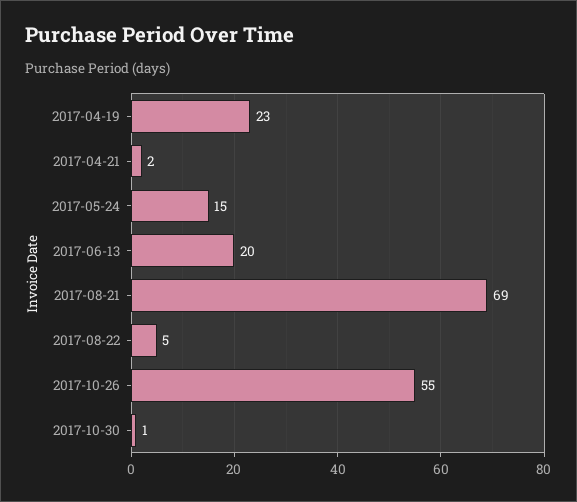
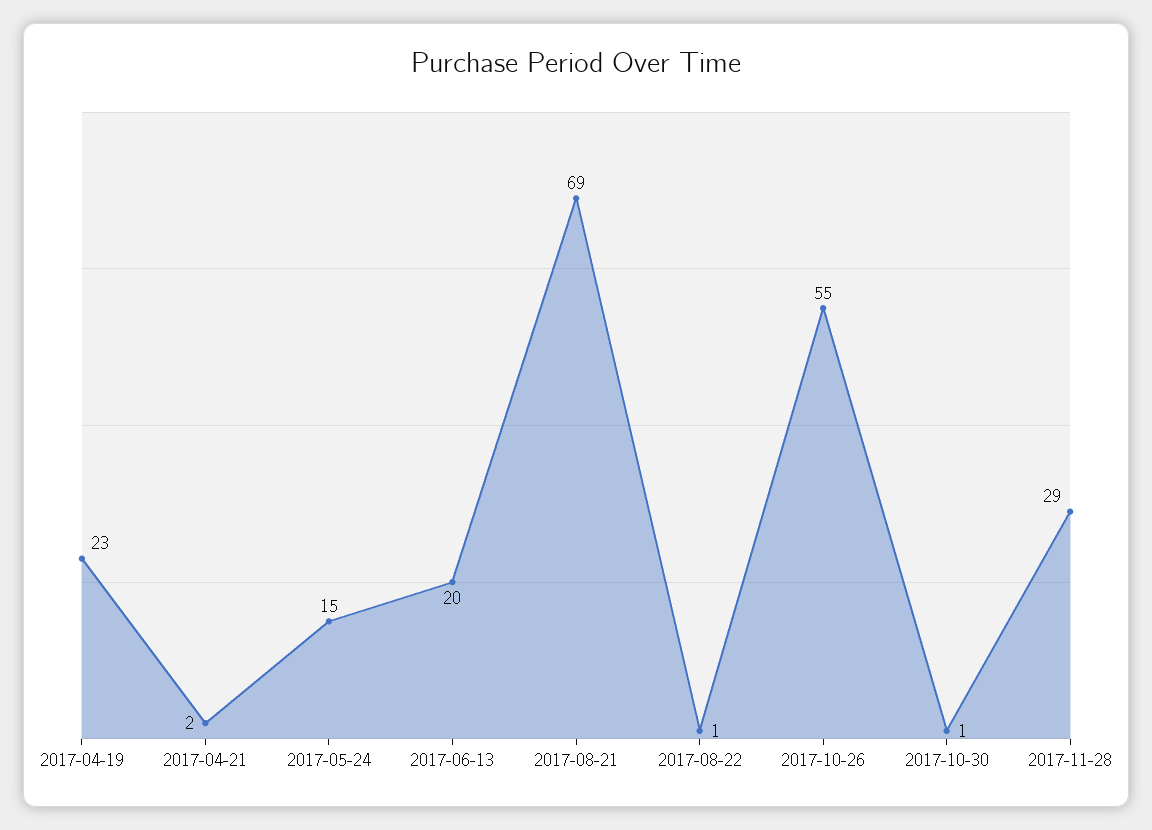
2017-08-22: 5 -> 1
2017-11-28: none -> 29

